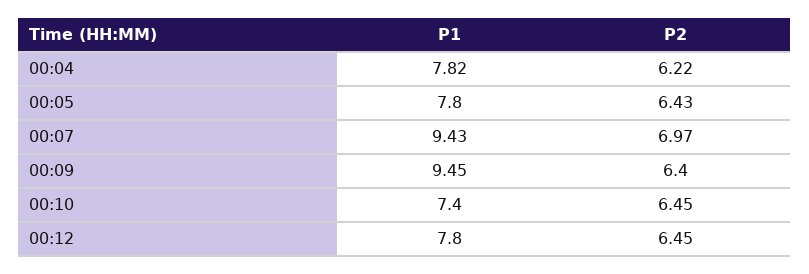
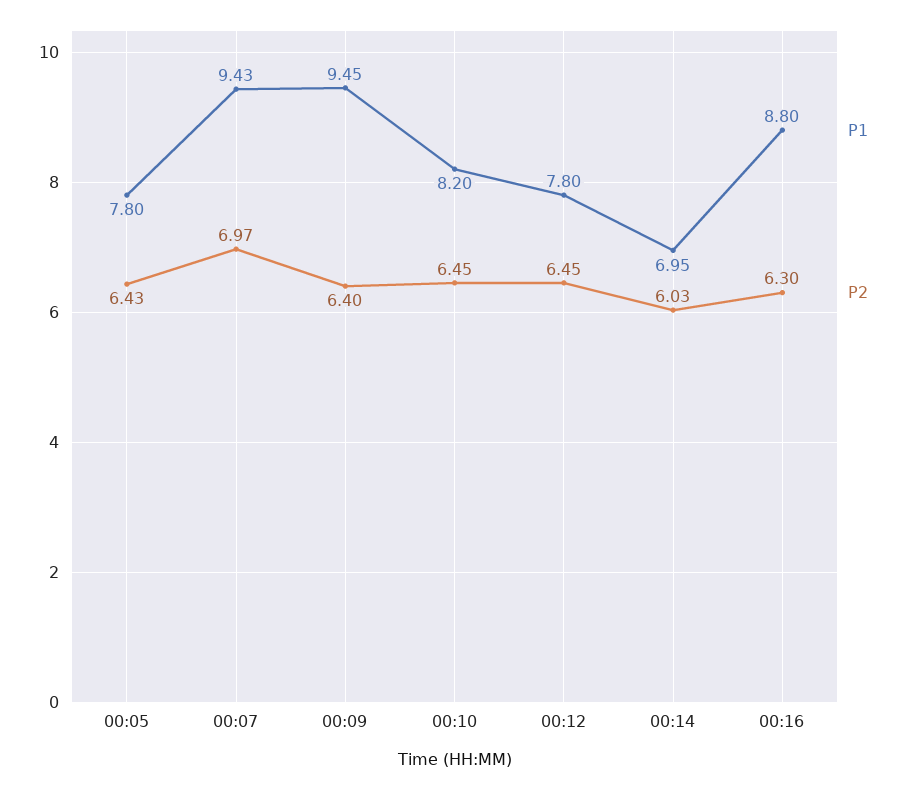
P1, 00:04: 7.82 -> none
P2, 00:04: 6.22 -> none
P1, 00:10: 7.4 -> 8.2
P1, 00:14: none -> 6.95
P2, 00:14: none -> 6.03
P1, 00:16: none -> 8.8
P2, 00:16: none -> 6.3

